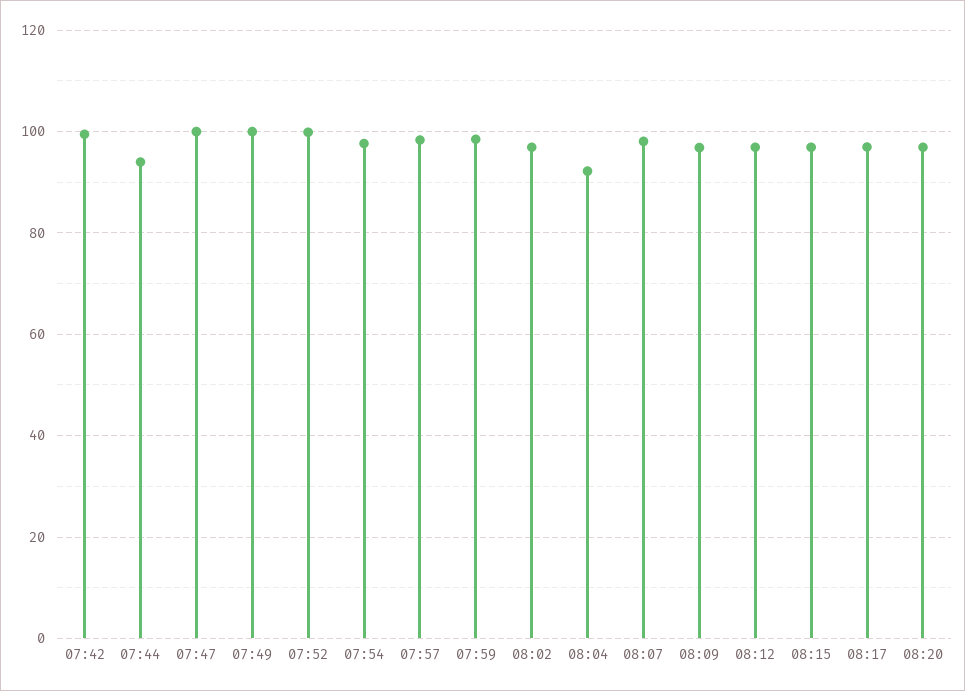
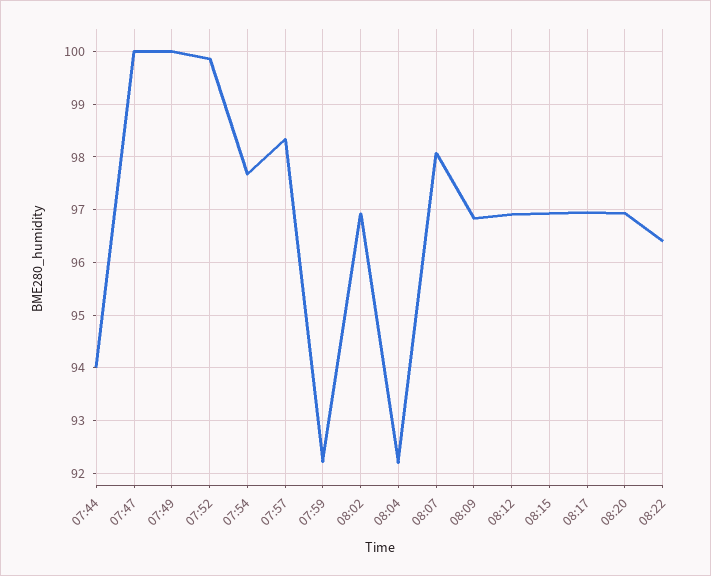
07:42: 100 -> none
07:59: 98 -> 92.2
08:22: none -> 96.4

